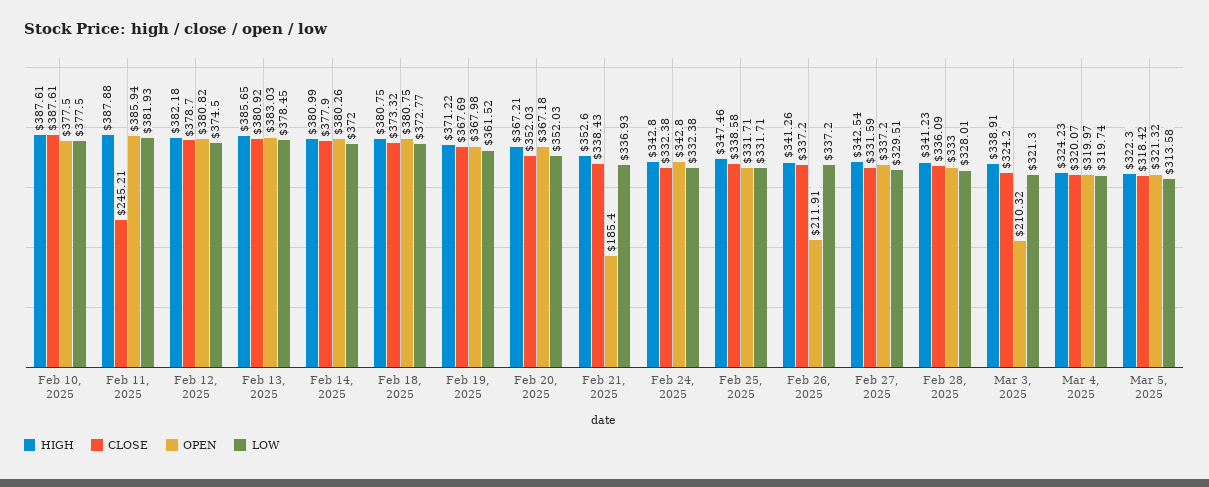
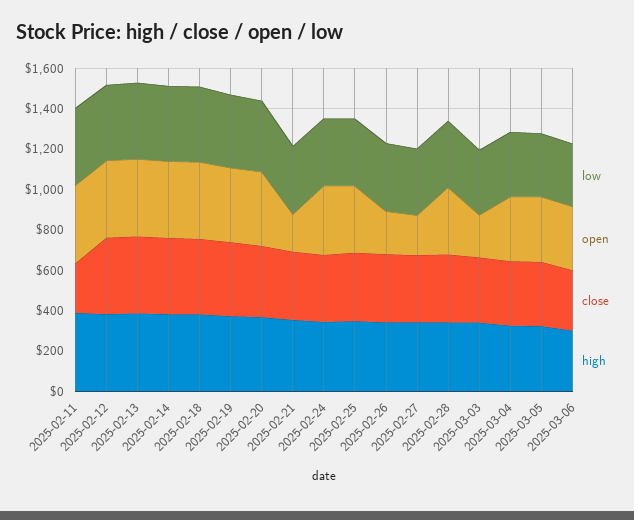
HIGH, Feb 10, 2025: 387.61 -> none
CLOSE, Feb 10, 2025: 387.61 -> none
OPEN, Feb 10, 2025: 377.5 -> none
LOW, Feb 10, 2025: 377.5 -> none
OPEN, Feb 27, 2025: 337.2 -> 200
LOW, 2025-03-06: none -> 300
OPEN, 2025-03-06: none -> 300
CLOSE, 2025-03-06: none -> 300
HIGH, 2025-03-06: none -> 300

